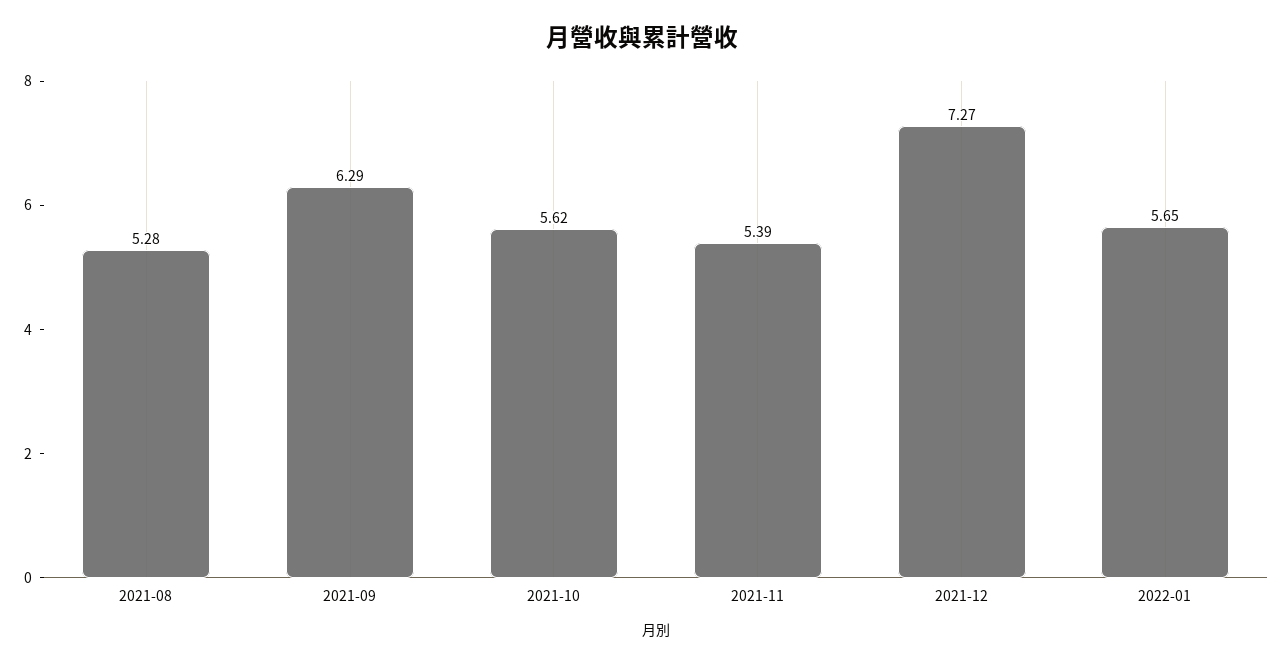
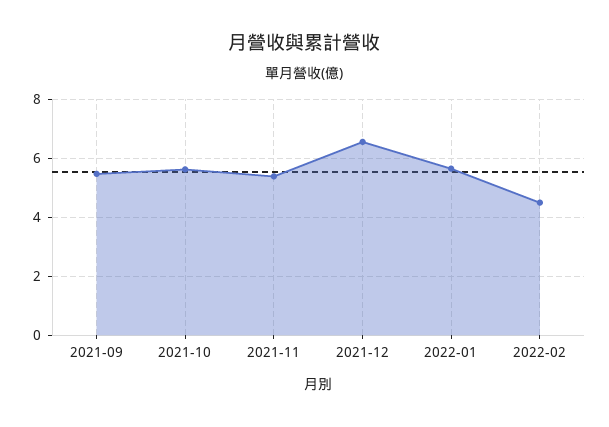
2021-08: 5.28 -> none
2021-09: 6.29 -> 5.5
2021-12: 7.27 -> 6.5
2022-02: none -> 4.5

